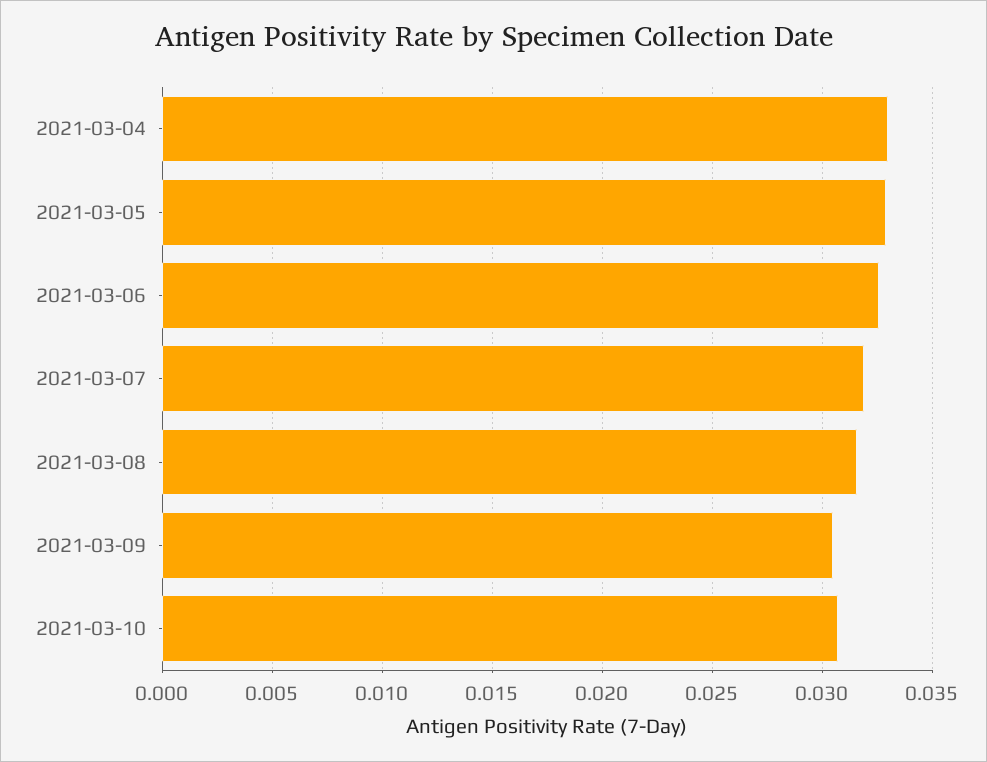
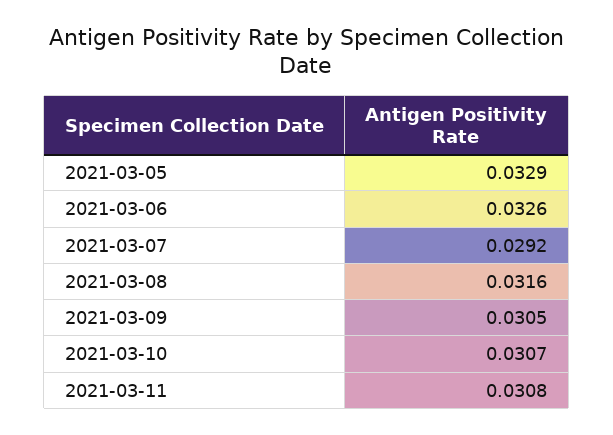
2021-03-04: 0.033 -> none
2021-03-07: 0.032 -> 0.0292
2021-03-11: none -> 0.0308

